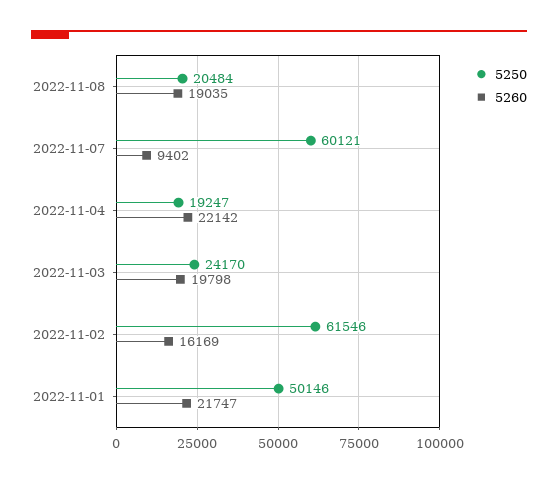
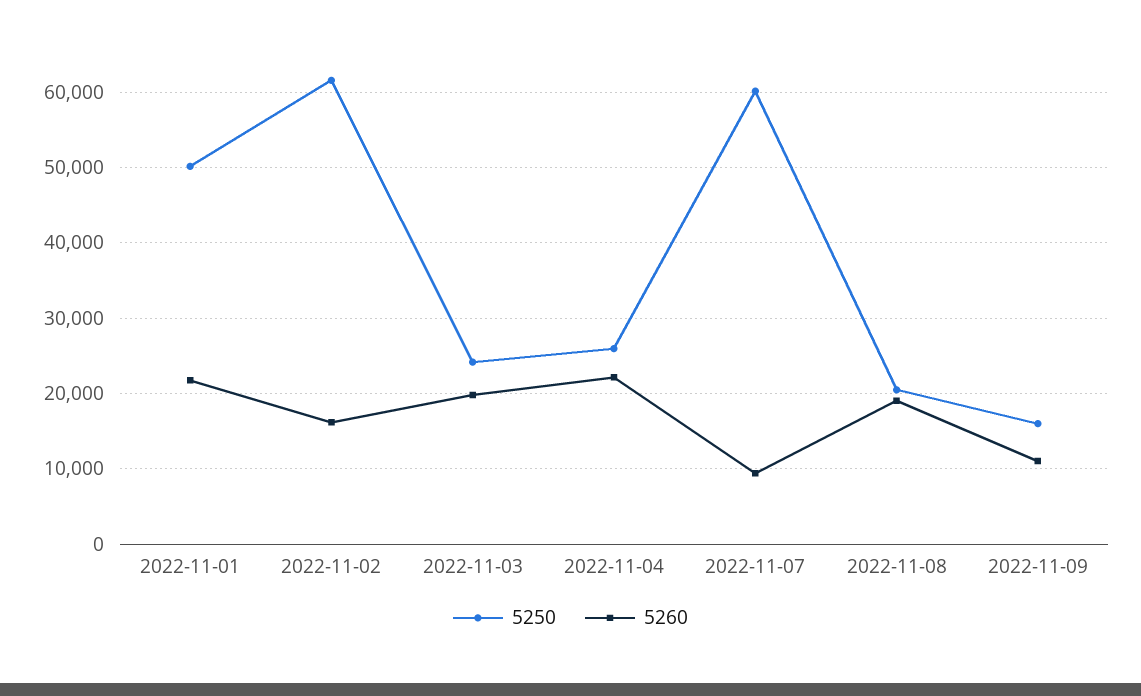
5250, 2022-11-04: 19247 -> 26000
5250, 2022-11-09: none -> 16000
5260, 2022-11-09: none -> 11000

